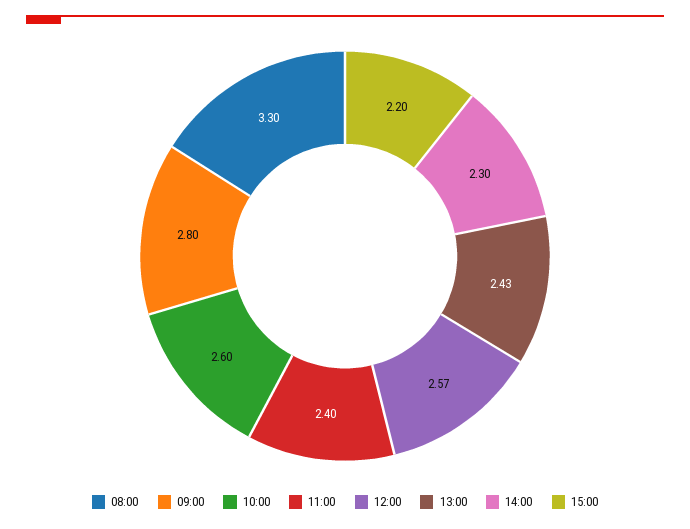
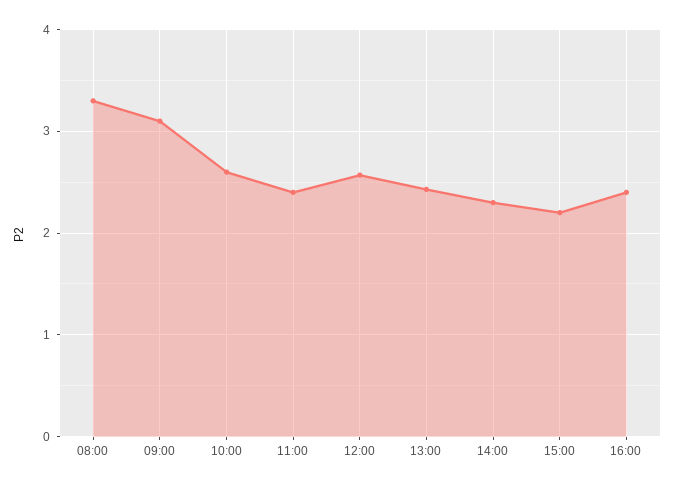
09:00: 2.8 -> 3.1
16:00: none -> 2.4

